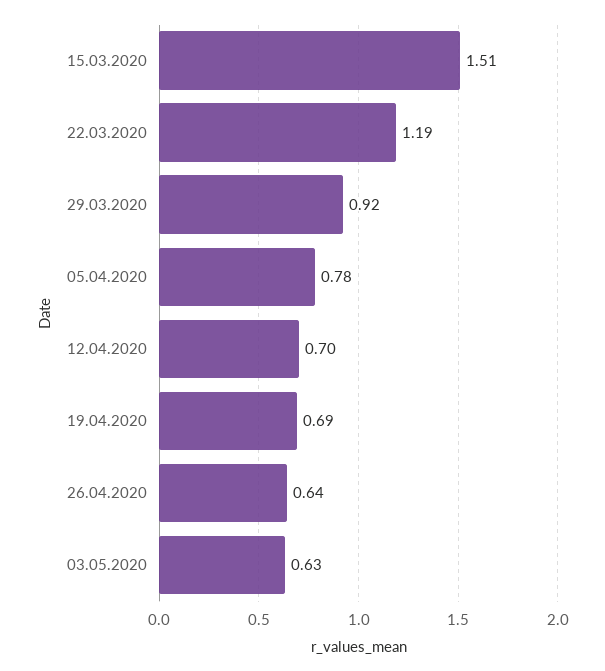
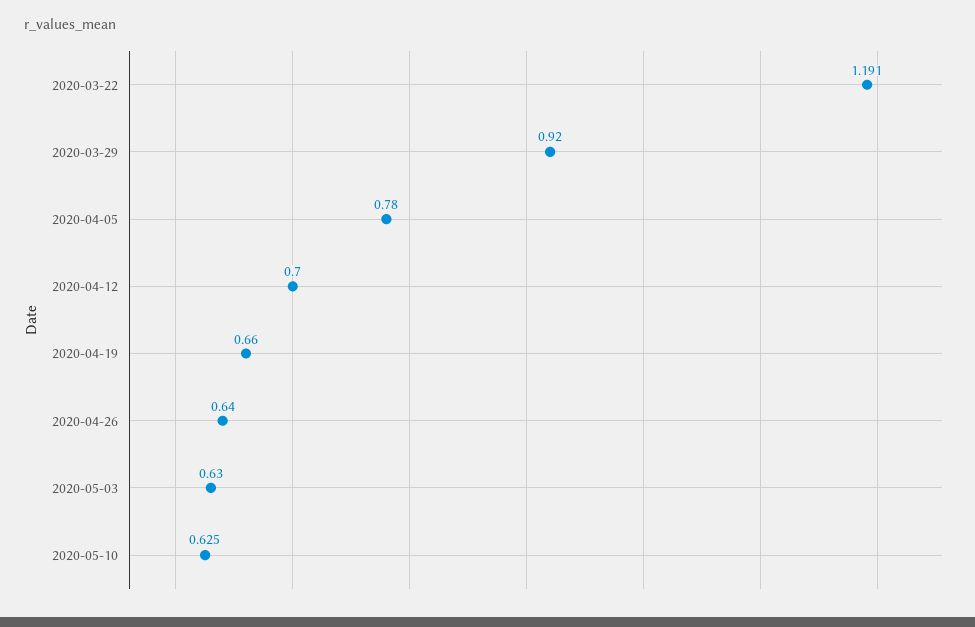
15.03.2020: 1.51 -> none
19.04.2020: 0.69 -> 0.66
2020-05-10: none -> 0.625

